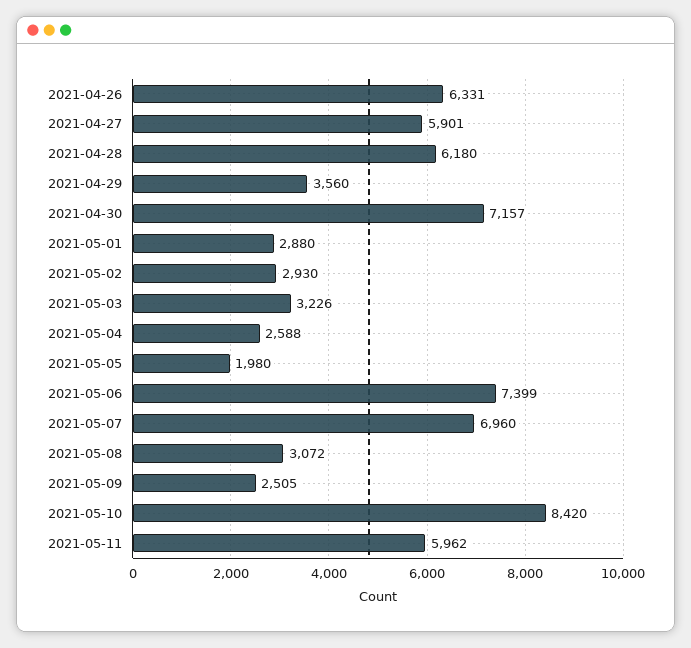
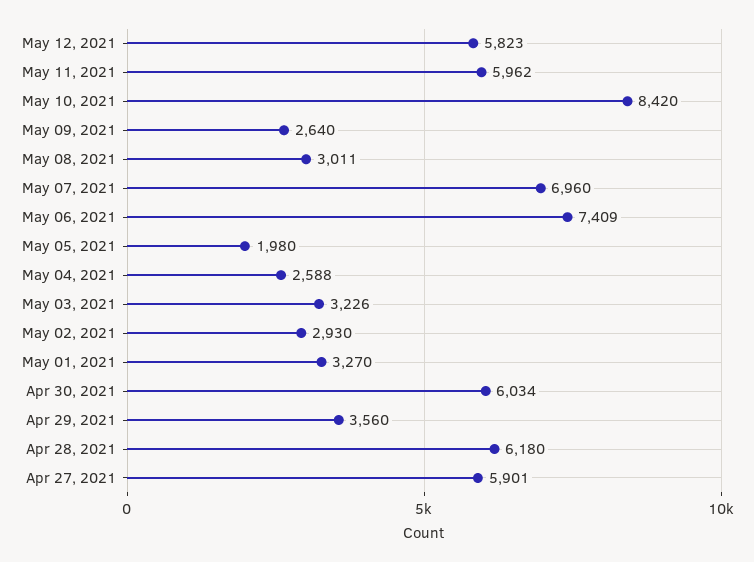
2021-04-26: 6331 -> none
2021-04-30: 7157 -> 6034
2021-05-01: 2880 -> 3270
2021-05-06: 7399 -> 7409
2021-05-08: 3072 -> 3011
2021-05-09: 2505 -> 2640
May 12, 2021: none -> 5823

